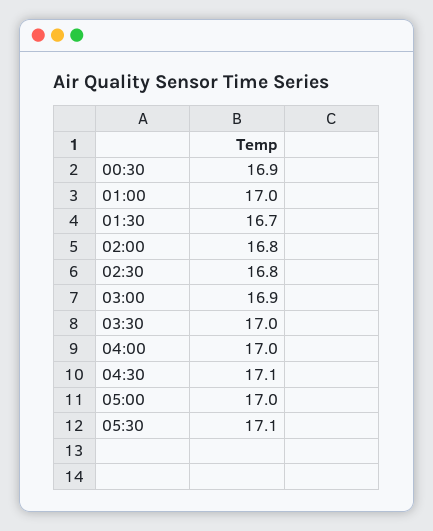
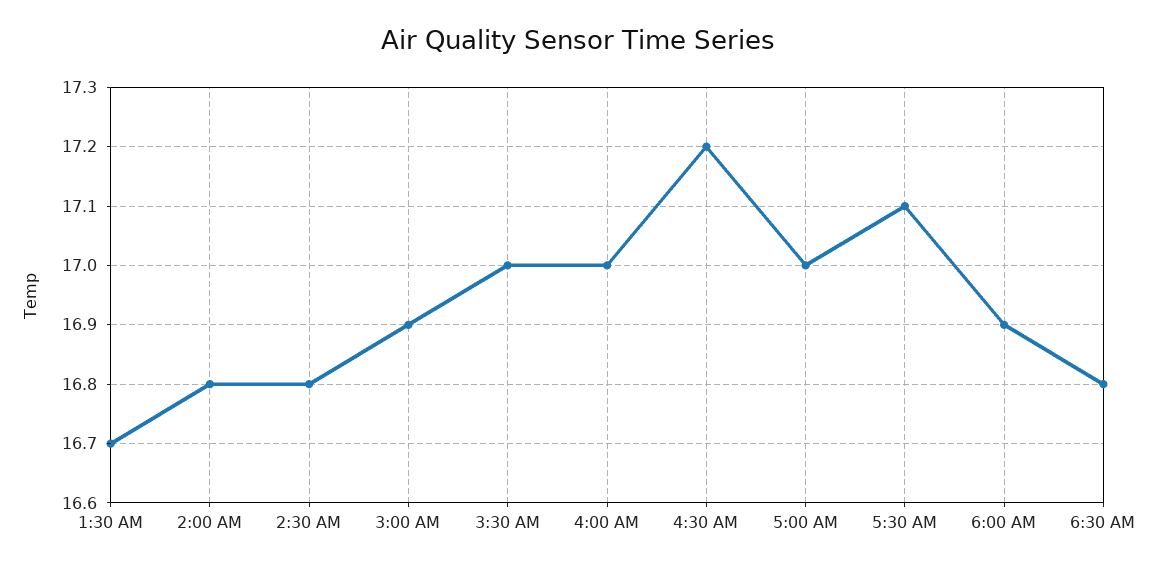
00:30: 16.9 -> none
01:00: 17 -> none
04:30: 17.1 -> 17.2
6:00 AM: none -> 16.9
6:30 AM: none -> 16.8

